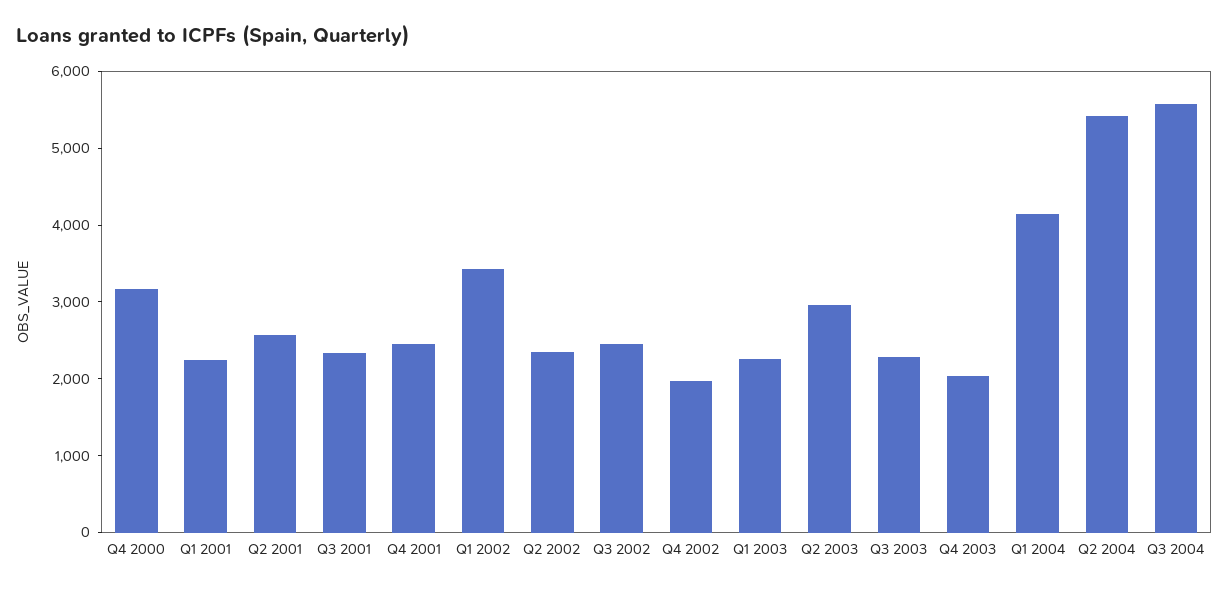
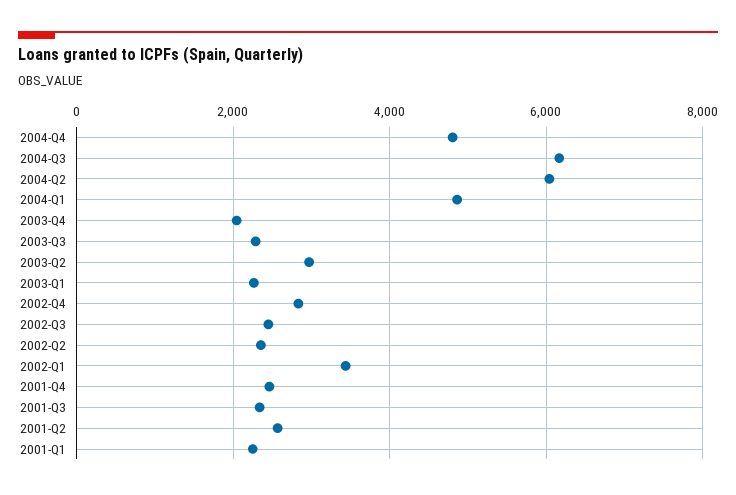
Q4 2000: 3200 -> none
Q4 2002: 2000 -> 2800
Q1 2004: 4200 -> 4800
Q2 2004: 5400 -> 6000
Q3 2004: 5600 -> 6200
2004-Q4: none -> 4800

